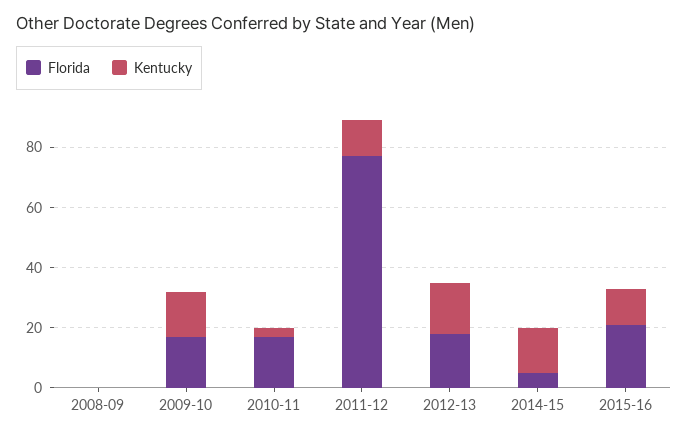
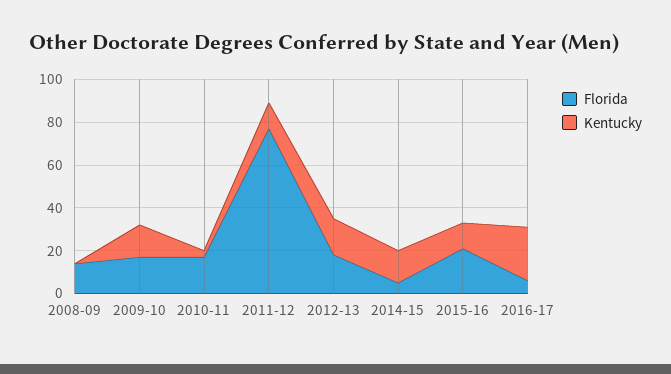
Florida, 2008-09: 0 -> 15
Florida, 2016-17: none -> 5
Kentucky, 2016-17: none -> 25

